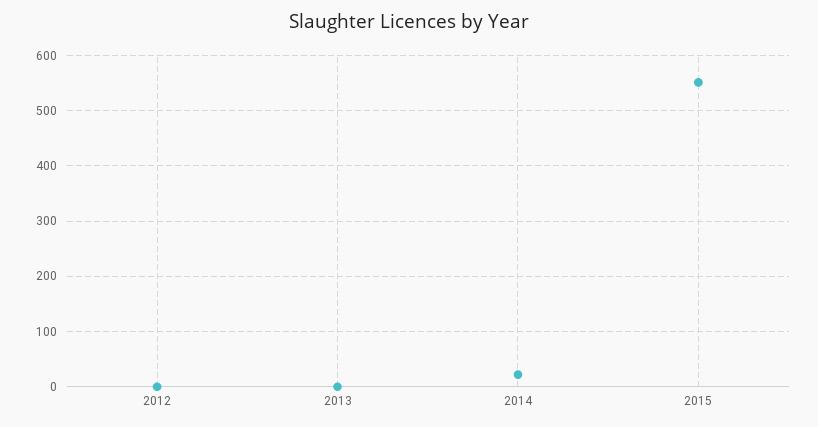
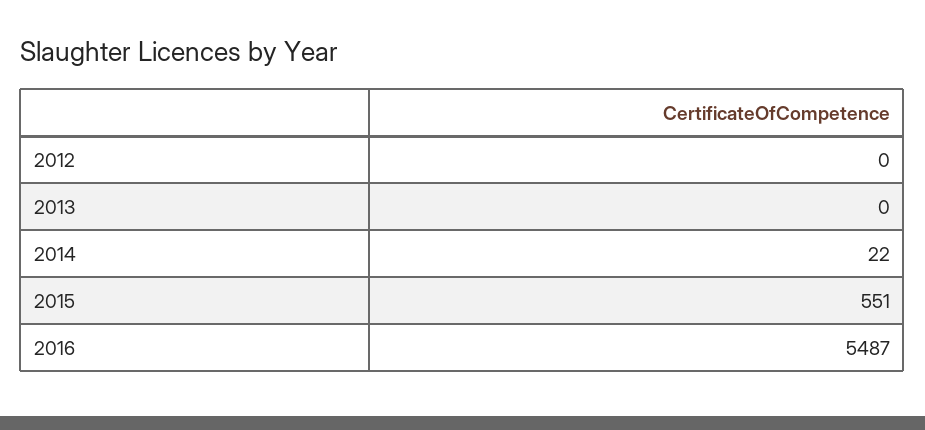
2016: none -> 5487

